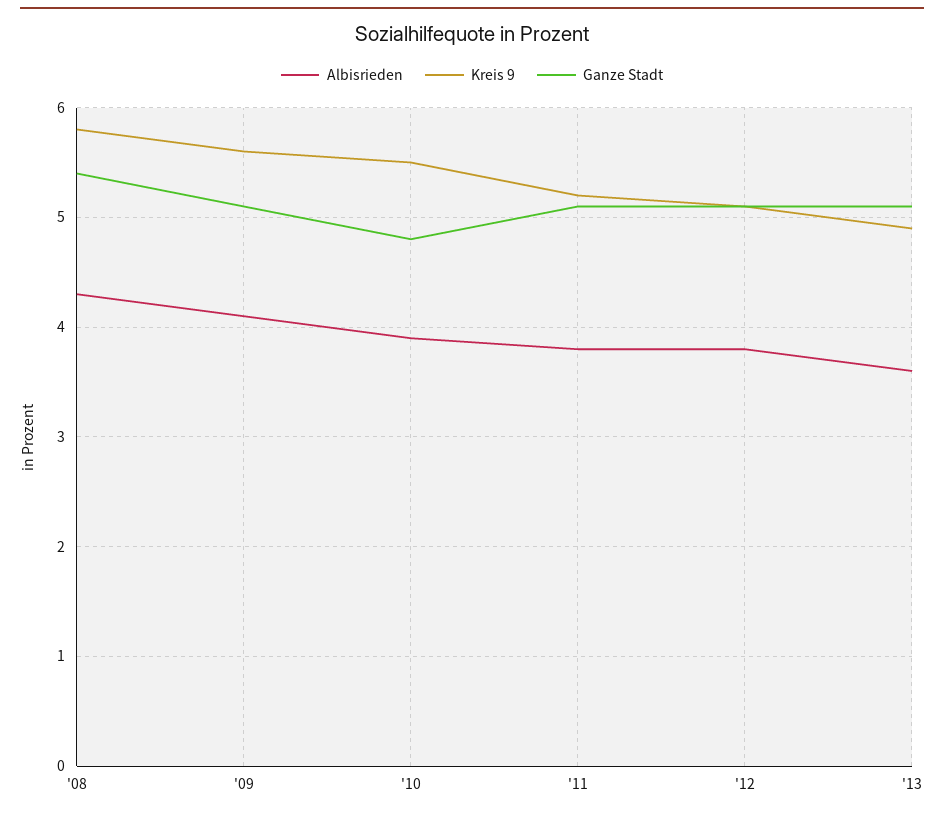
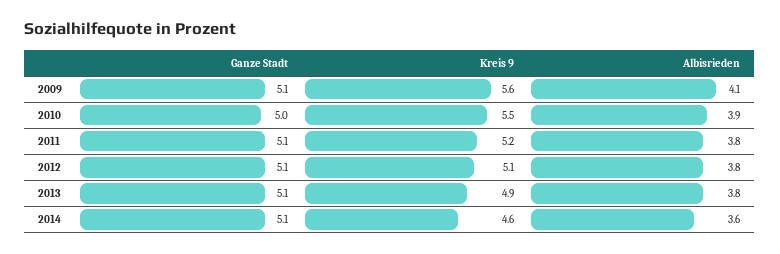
Albisrieden, '08: 4.3 -> none
Kreis 9, '08: 5.8 -> none
Ganze Stadt, '08: 5.4 -> none
Ganze Stadt, '10: 4.8 -> 5
Albisrieden, '13: 3.6 -> 3.8
Ganze Stadt, 2014: none -> 5.1
Kreis 9, 2014: none -> 4.6
Albisrieden, 2014: none -> 3.6

